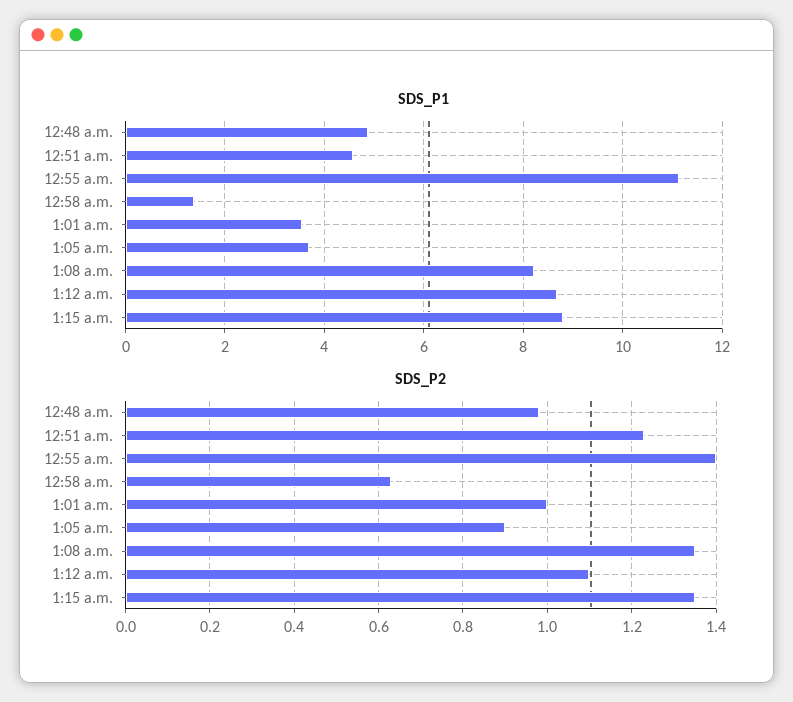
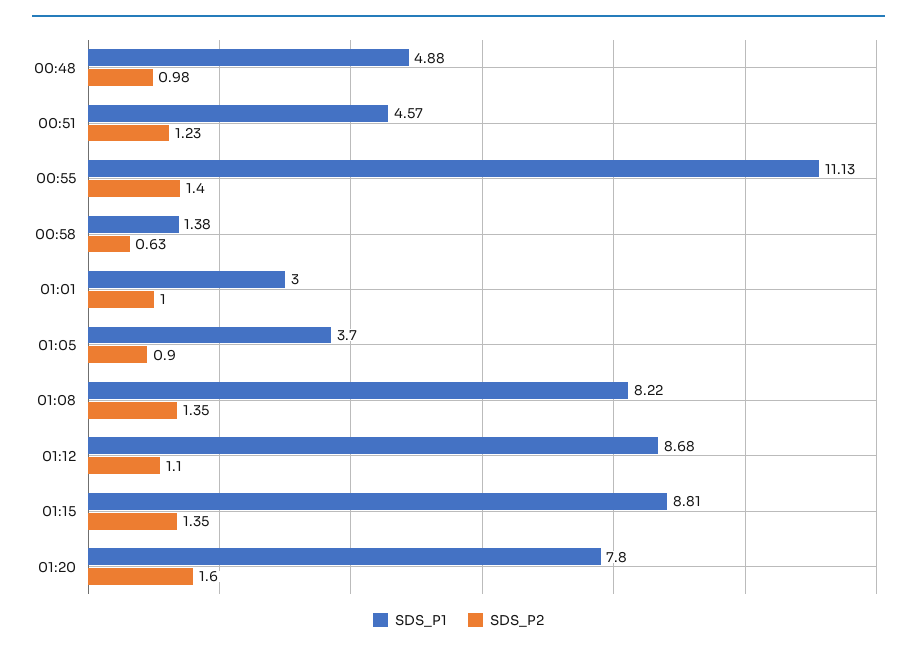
SDS_P1, 1:01 a.m.: 3.6 -> 3
SDS_P1, 01:20: none -> 7.8
SDS_P2, 01:20: none -> 1.6

